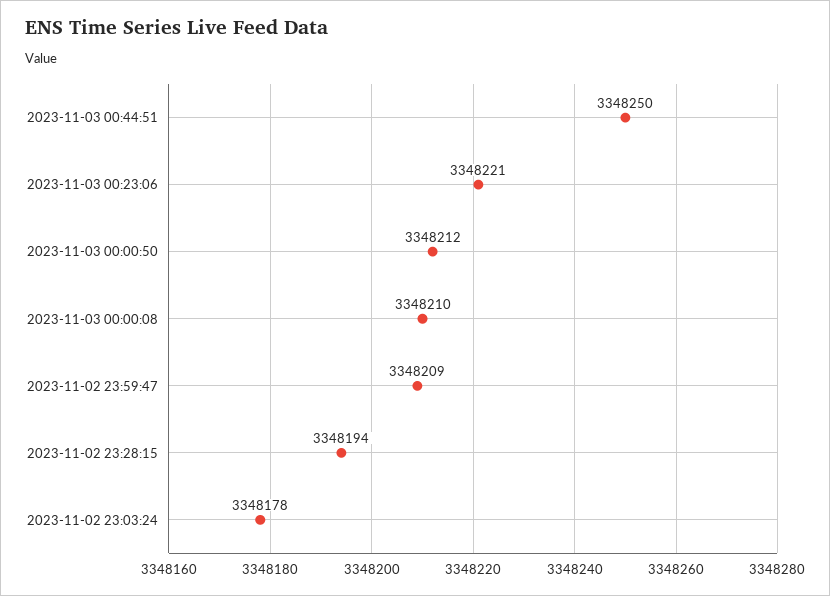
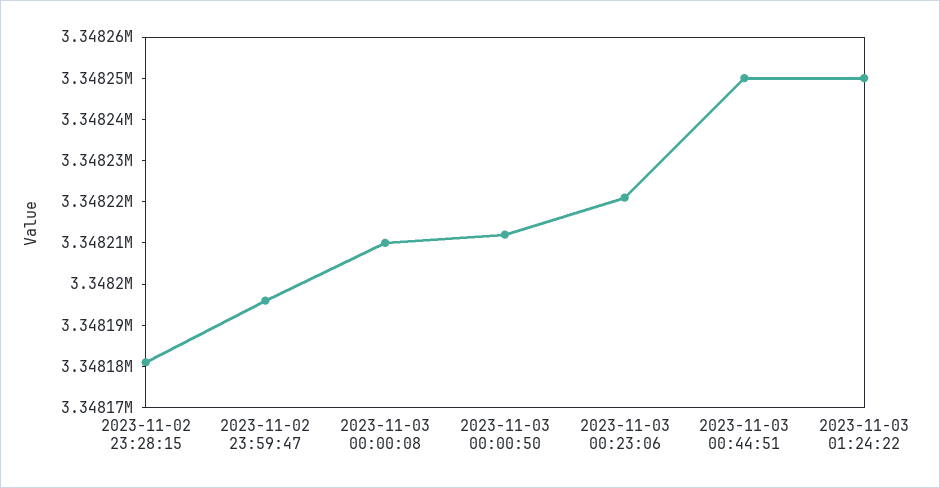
2023-11-02 23:59:47: 3348209 -> 3348195
2023-11-02 23:28:15: 3348194 -> 3348180
2023-11-02 23:03:24: 3348178 -> none
2023-11-03 01:24:22: none -> 3348250

